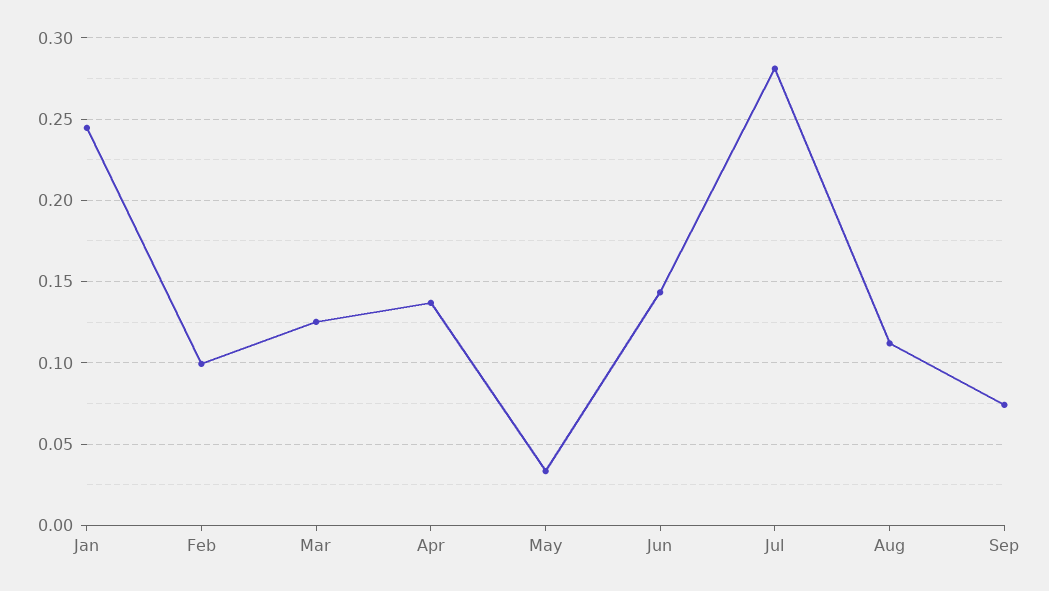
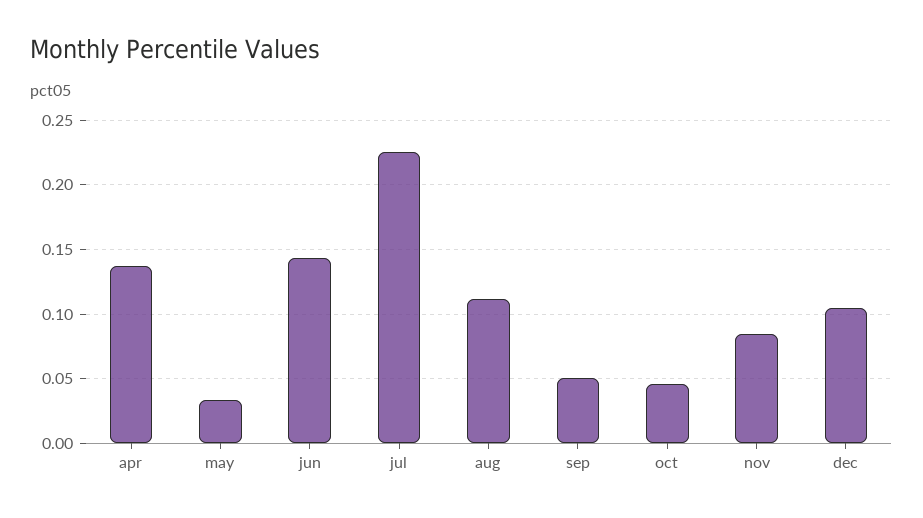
Jan: 0.245 -> none
Feb: 0.1 -> none
Mar: 0.125 -> none
Jul: 0.28 -> 0.225
Sep: 0.075 -> 0.05
oct: none -> 0.045
nov: none -> 0.085
dec: none -> 0.105

